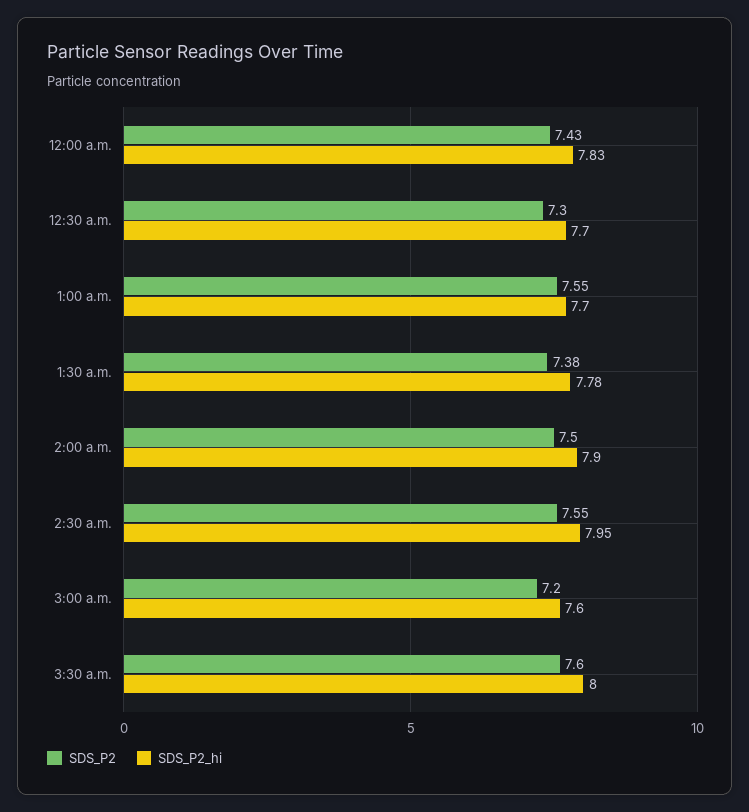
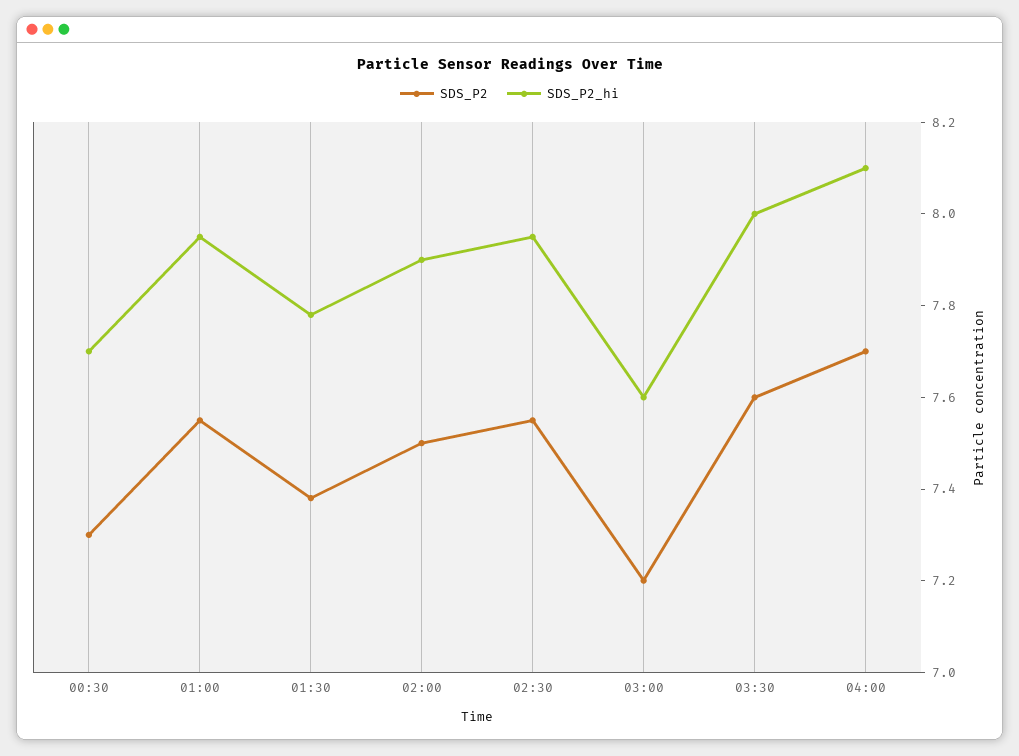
SDS_P2, 12:00 a.m.: 7.43 -> none
SDS_P2_hi, 12:00 a.m.: 7.83 -> none
SDS_P2_hi, 1:00 a.m.: 7.7 -> 7.95
SDS_P2, 04:00: none -> 7.7
SDS_P2_hi, 04:00: none -> 8.1

